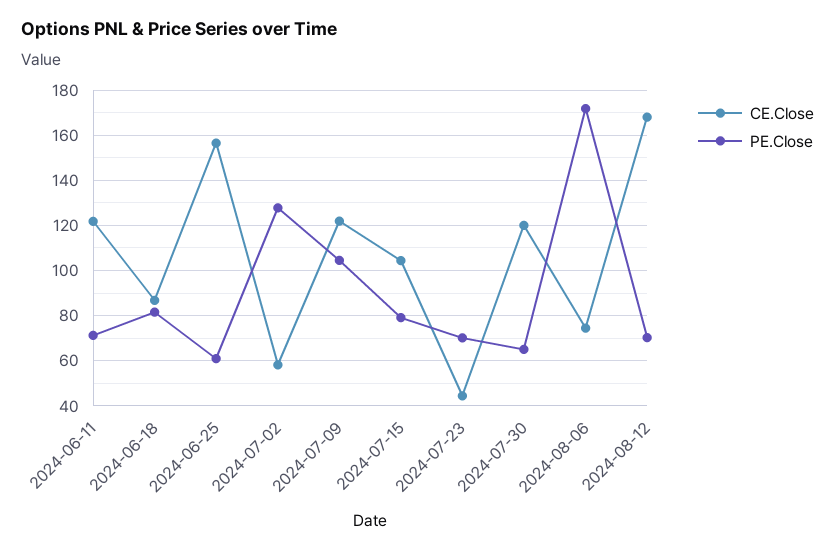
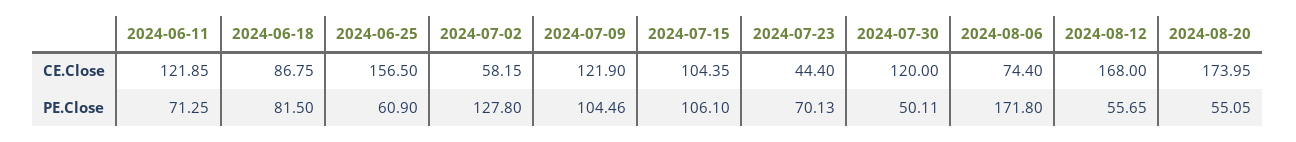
PE.Close, 2024-07-15: 80 -> 106.1
PE.Close, 2024-07-30: 65 -> 50.11
PE.Close, 2024-08-12: 70 -> 55.65
CE.Close, 2024-08-20: none -> 173.95
PE.Close, 2024-08-20: none -> 55.05

